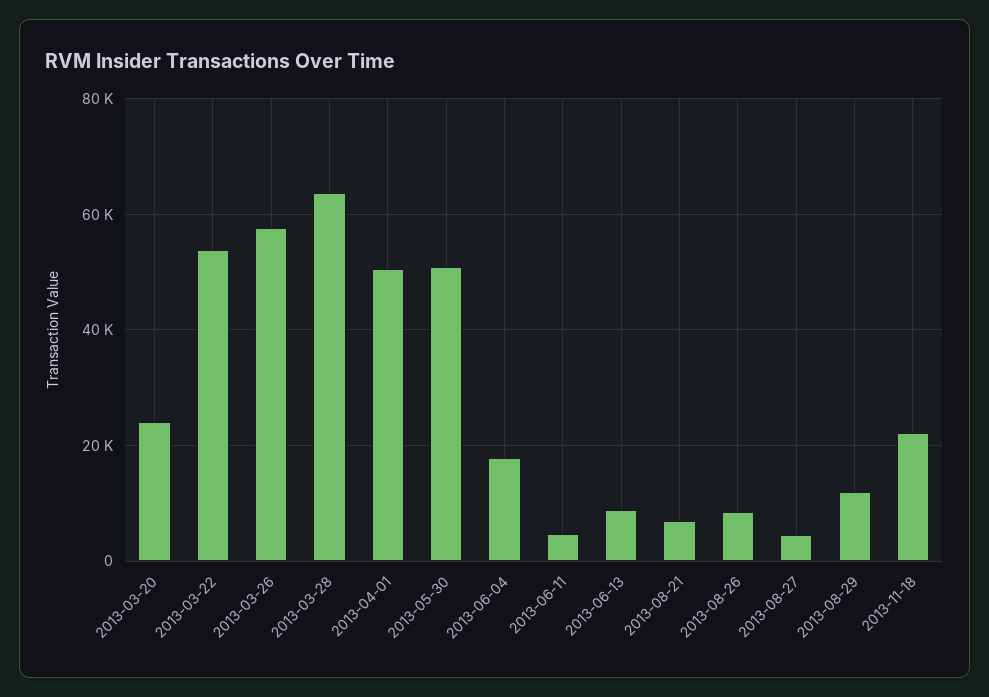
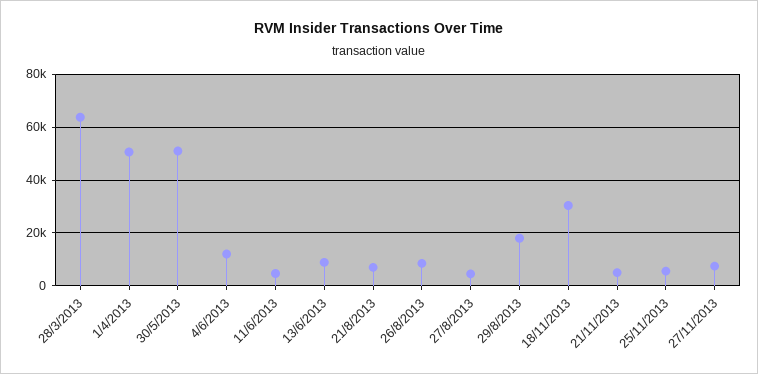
2013-03-20: 24000 -> none
2013-03-22: 54000 -> none
2013-03-26: 58000 -> none
2013-06-04: 18000 -> 12500
2013-08-29: 12000 -> 17500
2013-11-18: 22000 -> 30000
21/11/2013: none -> 5000
25/11/2013: none -> 5000
27/11/2013: none -> 7500

